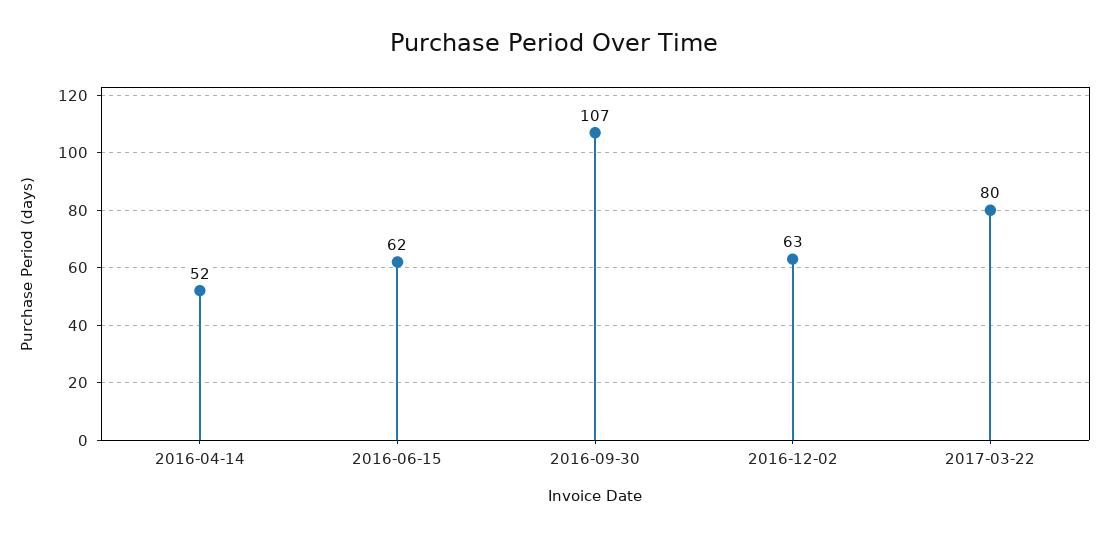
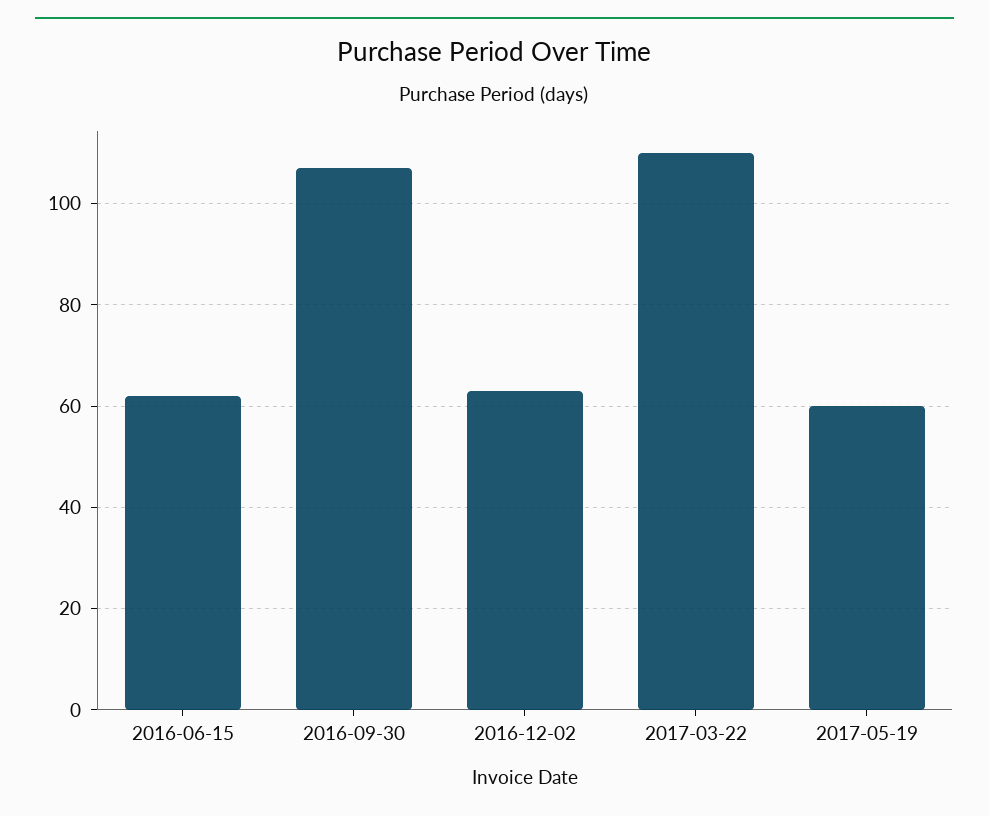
2016-04-14: 52 -> none
2017-03-22: 80 -> 110
2017-05-19: none -> 60

